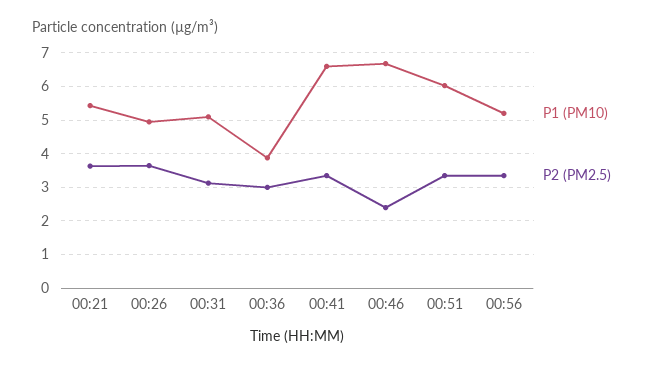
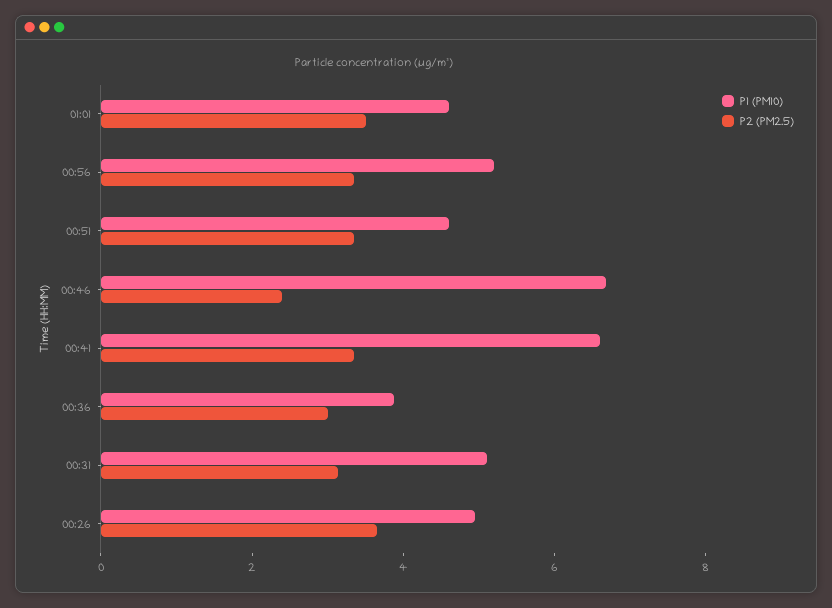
P1 (PM10), 00:21: 5.4 -> none
P2 (PM2.5), 00:21: 3.6 -> none
P1 (PM10), 00:51: 6 -> 4.5
P1 (PM10), 01:01: none -> 4.5
P2 (PM2.5), 01:01: none -> 3.5

